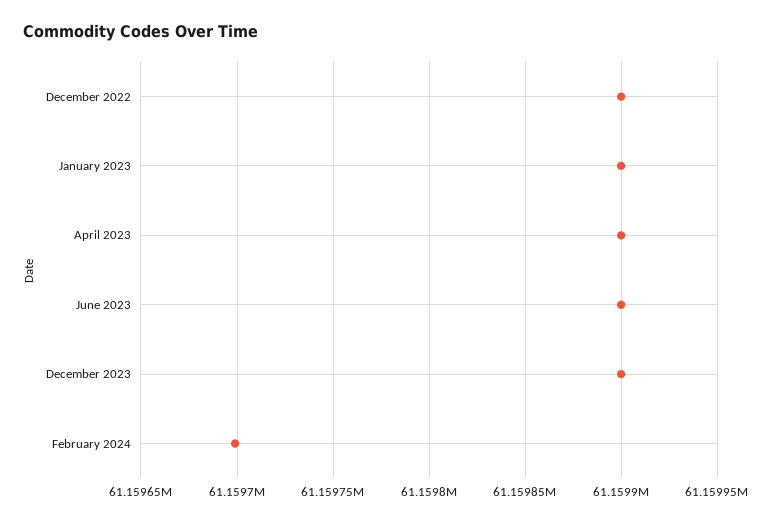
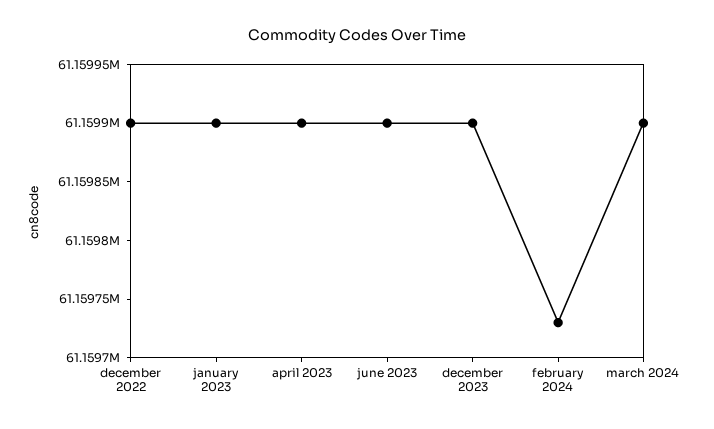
February 2024: 61159700 -> 61159730
march 2024: none -> 61159900

